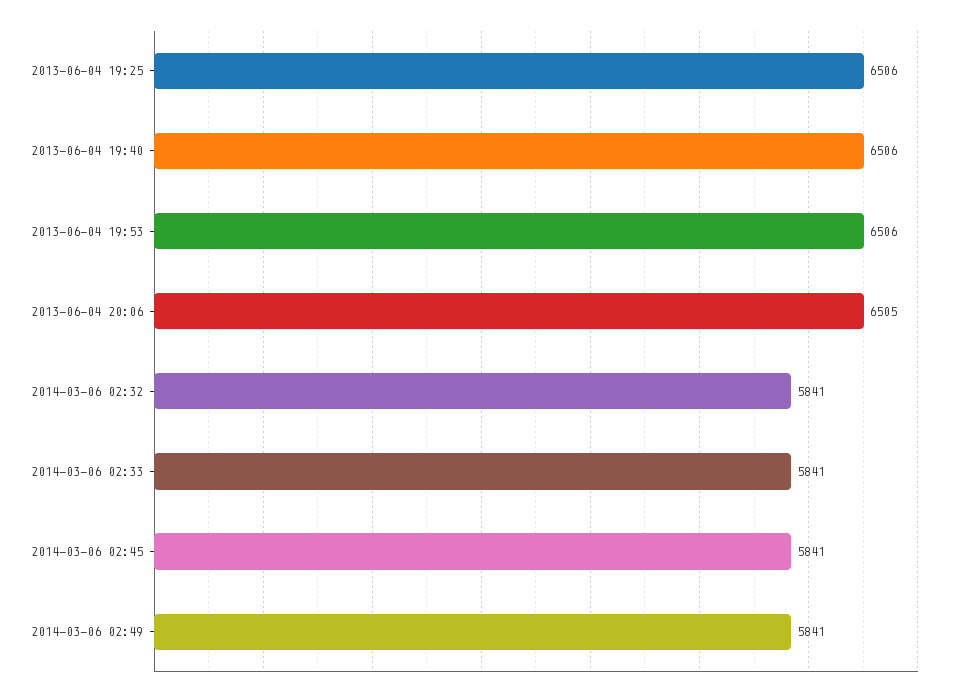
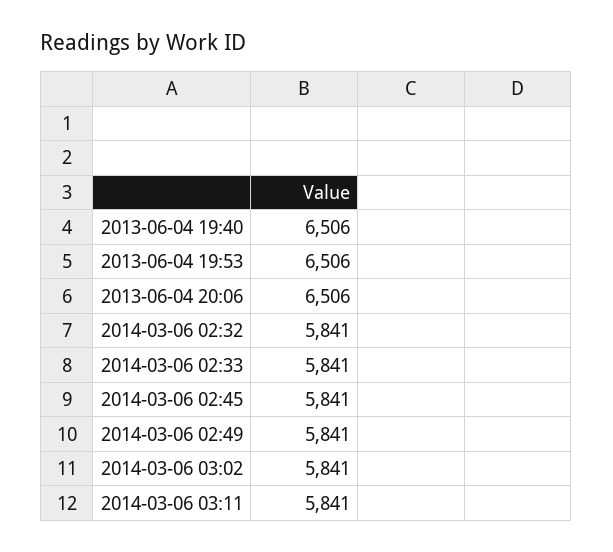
2013-06-04 19:25: 6506 -> none
2013-06-04 20:06: 6505 -> 6506
2014-03-06 03:02: none -> 5841
2014-03-06 03:11: none -> 5841

